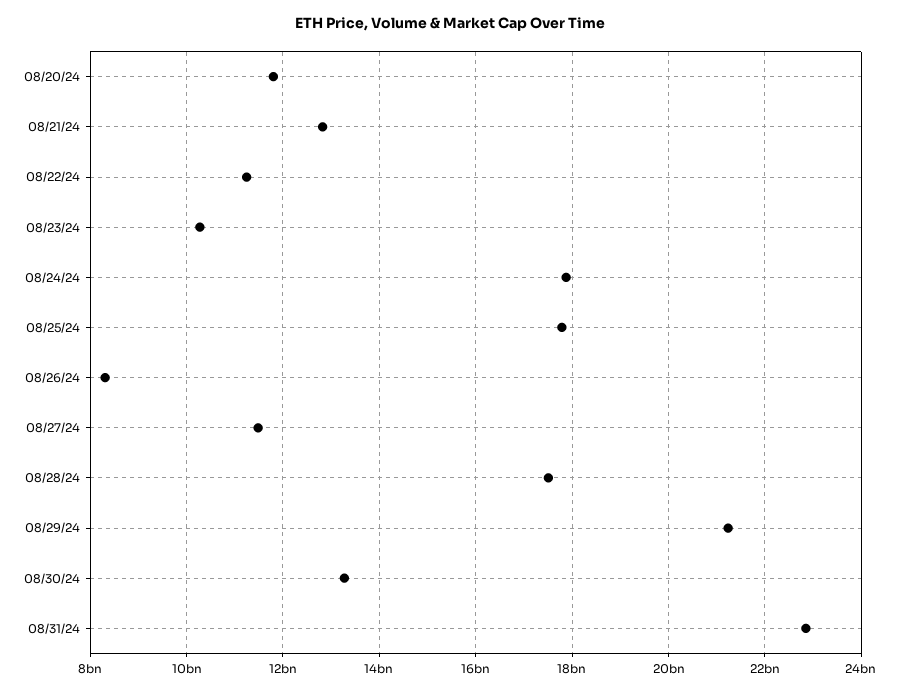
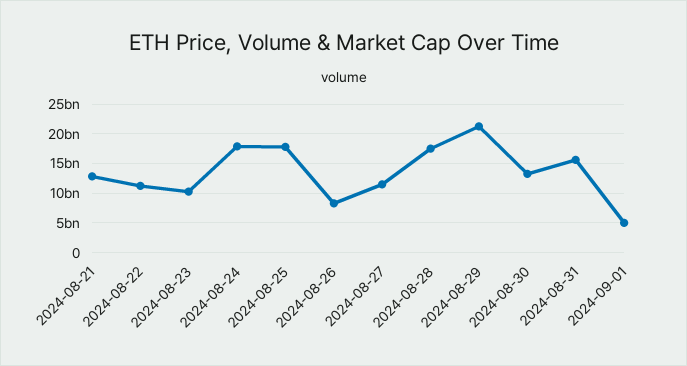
08/20/24: 11800000000 -> none
08/31/24: 22800000000 -> 15000000000
2024-09-01: none -> 5000000000

